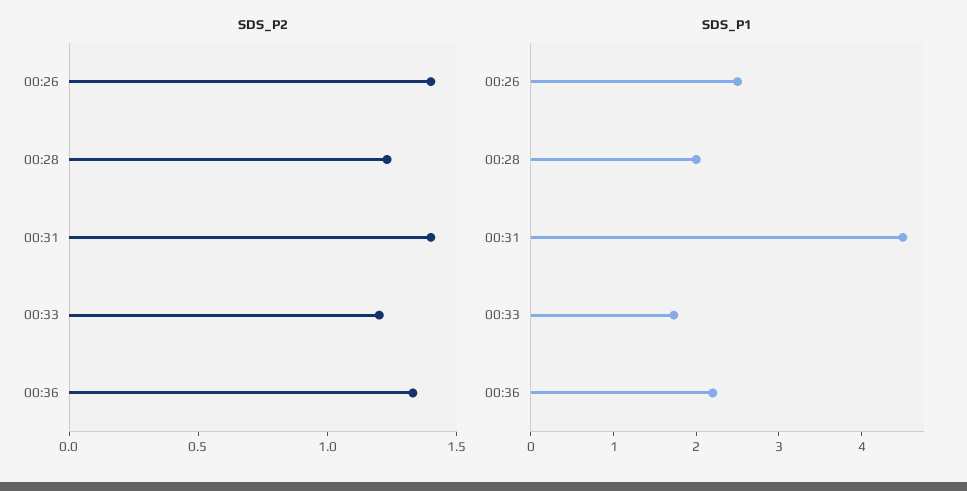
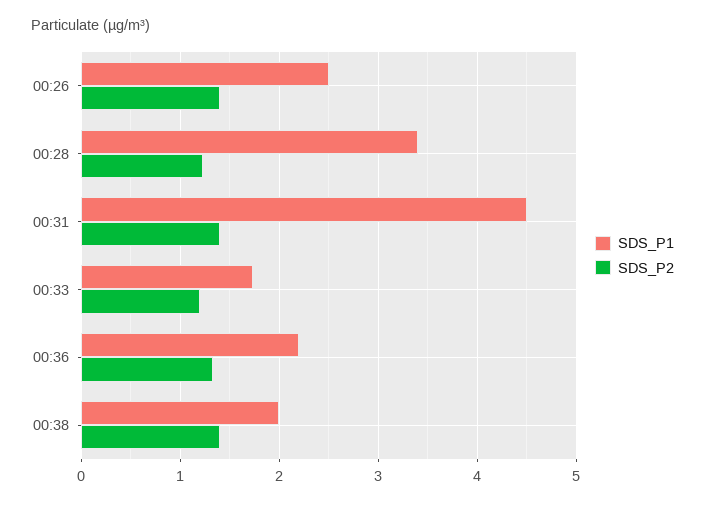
SDS_P1, 00:28: 2 -> 3.4
SDS_P1, 00:38: none -> 2
SDS_P2, 00:38: none -> 1.4

